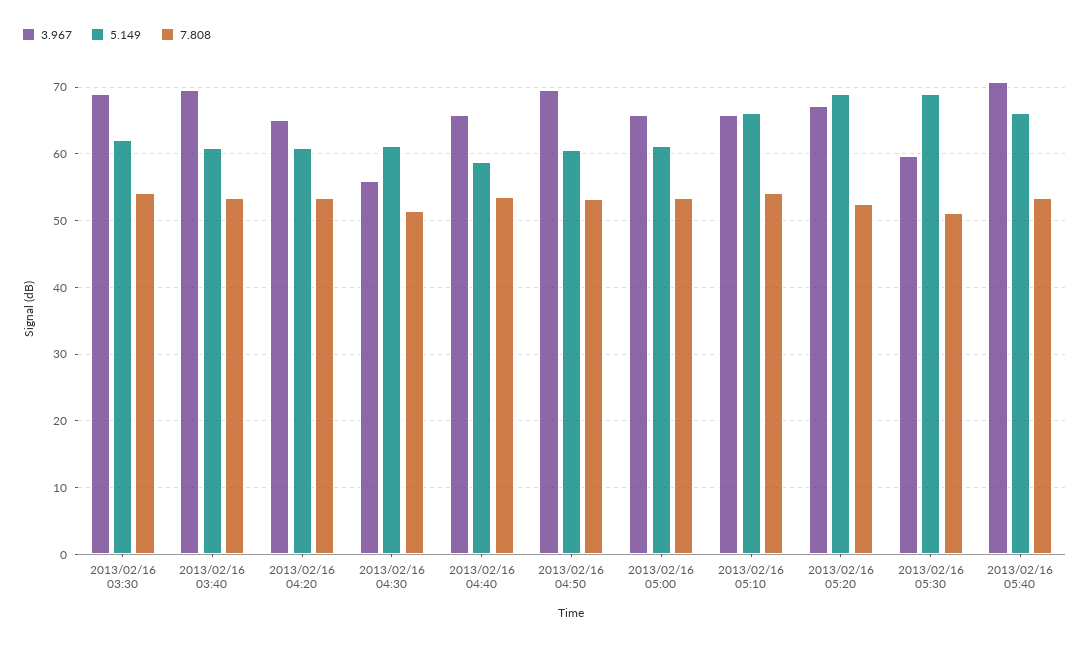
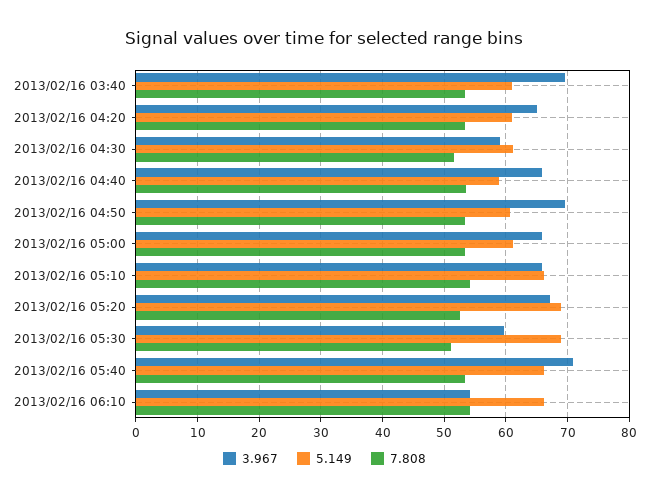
3.967, 2013/02/16 03:30: 69 -> none
5.149, 2013/02/16 03:30: 62 -> none
7.808, 2013/02/16 03:30: 54 -> none
3.967, 2013/02/16 04:30: 56 -> 59
3.967, 2013/02/16 06:10: none -> 54
5.149, 2013/02/16 06:10: none -> 66
7.808, 2013/02/16 06:10: none -> 54

